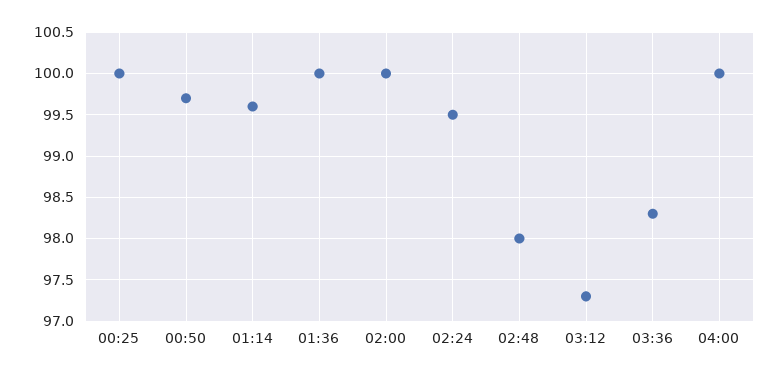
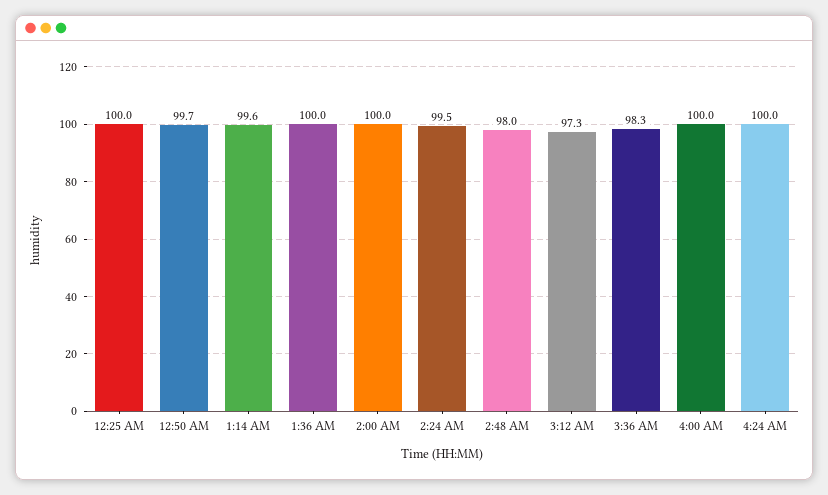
4:24 AM: none -> 100

